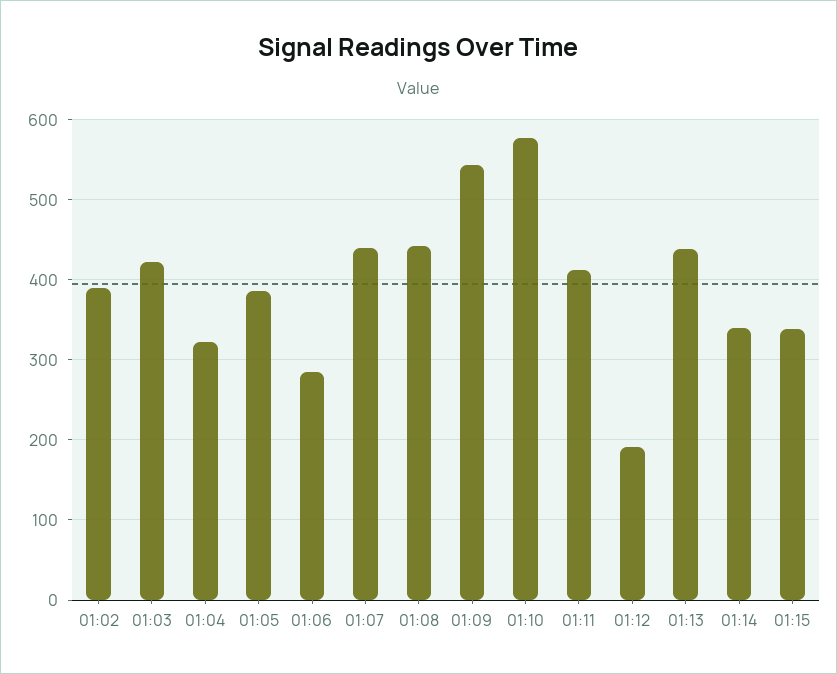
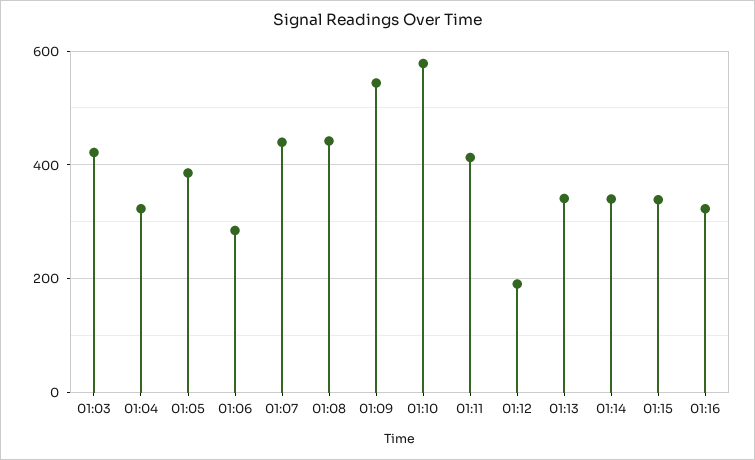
01:02: 390 -> none
01:13: 440 -> 340
01:16: none -> 320

